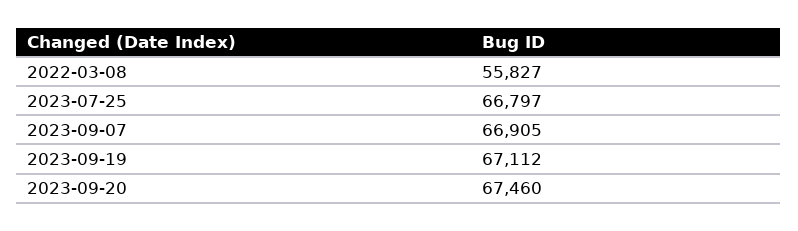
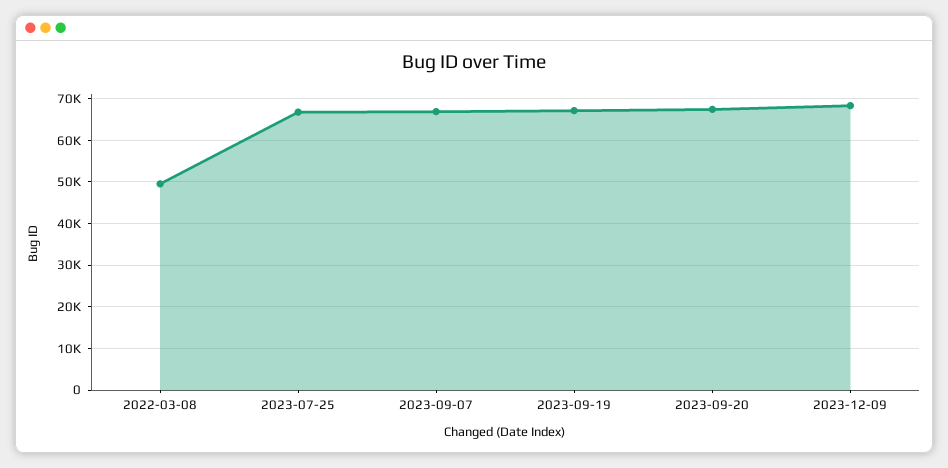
2022-03-08: 55827 -> 50000
2023-12-09: none -> 68000

